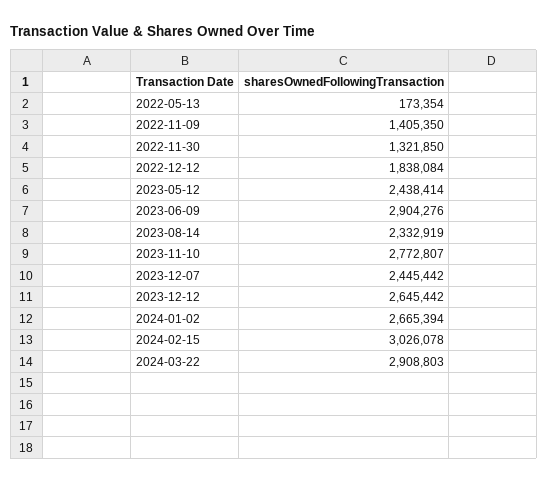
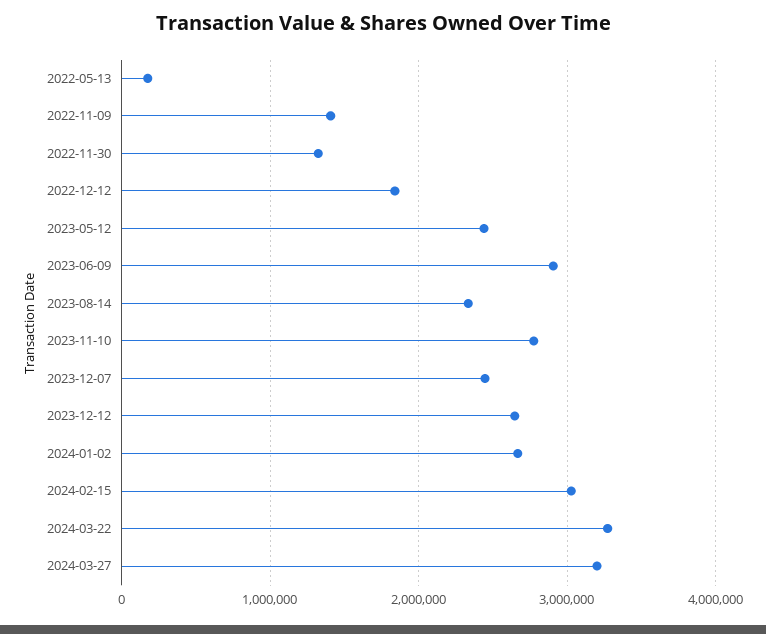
2024-03-22: 2908803 -> 3300000
2024-03-27: none -> 3200000

